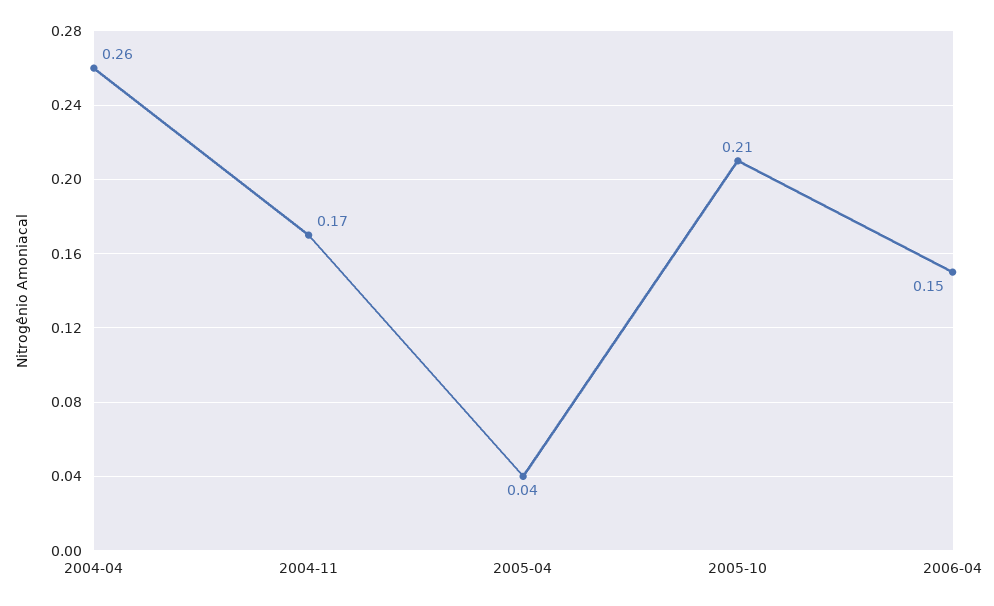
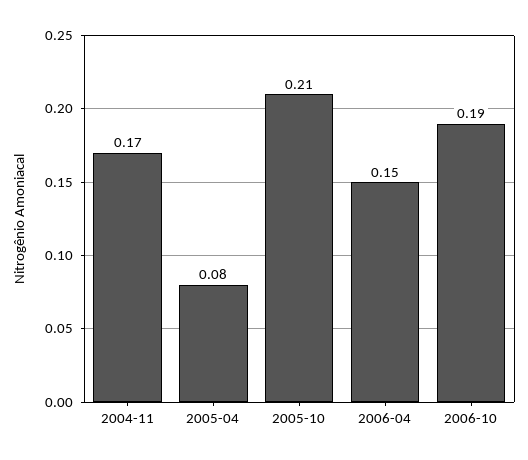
2004-04: 0.26 -> none
2005-04: 0.04 -> 0.08
2006-10: none -> 0.19

